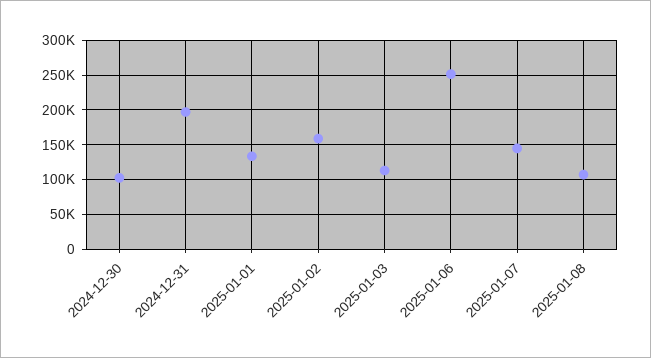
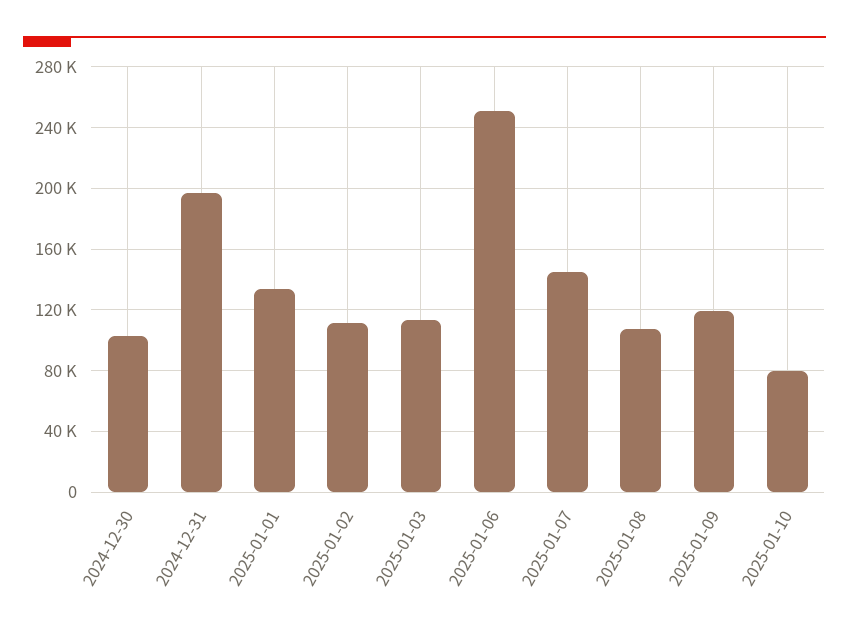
2025-01-02: 160000 -> 110000
2025-01-09: none -> 120000
2025-01-10: none -> 80000

